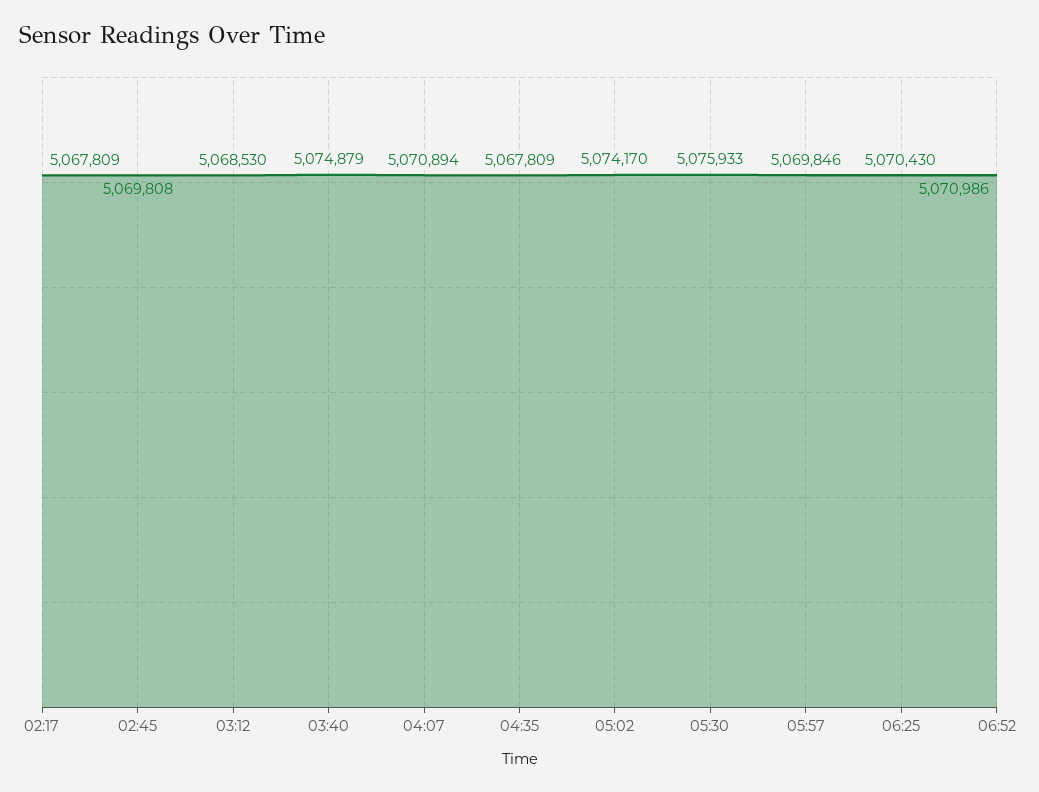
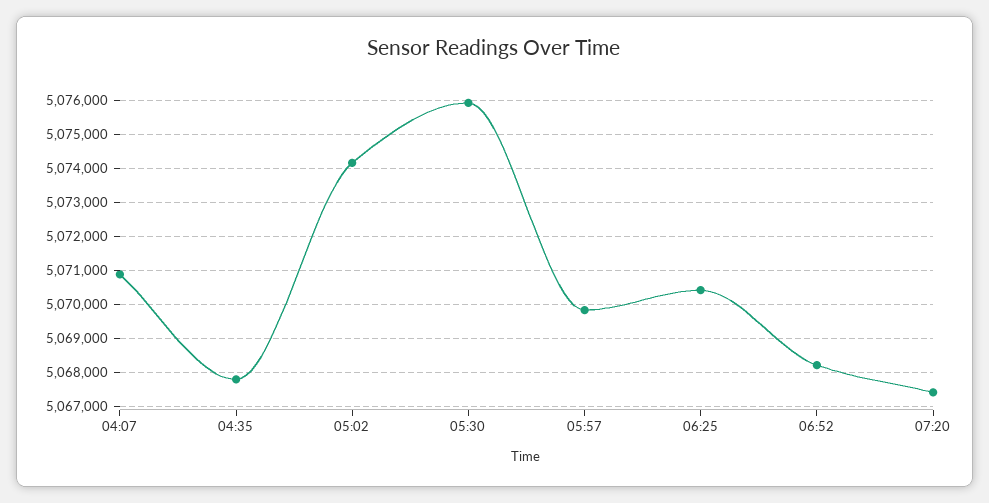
02:17: 5067809 -> none
02:45: 5069808 -> none
03:12: 5068530 -> none
03:40: 5074879 -> none
06:52: 5070986 -> 5068200
07:20: none -> 5067400

